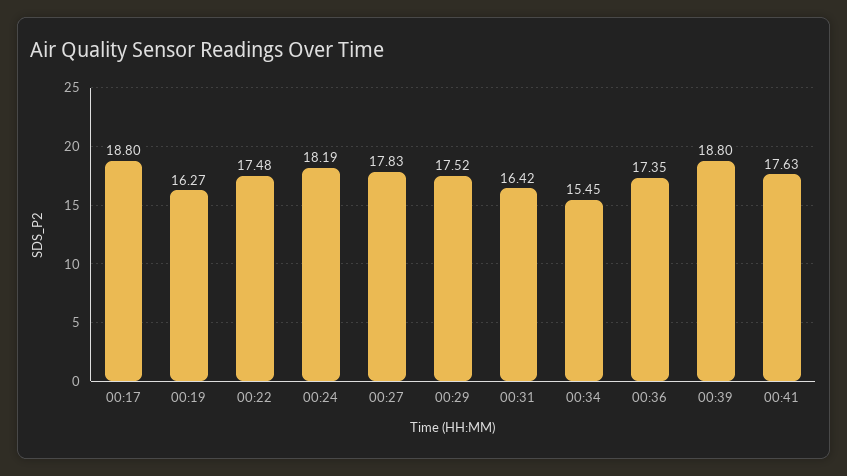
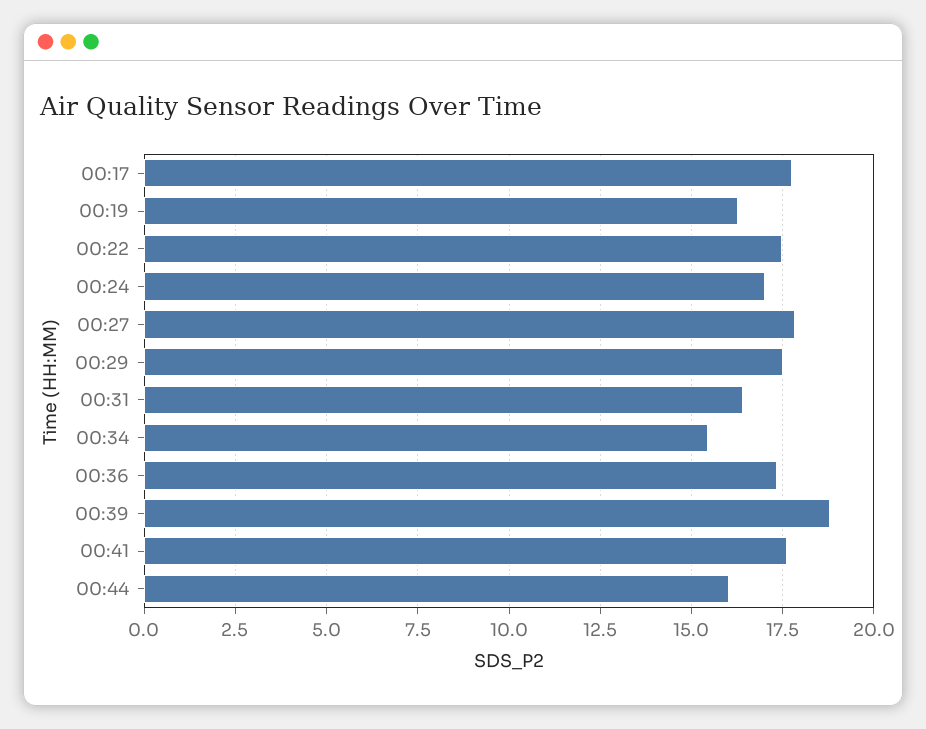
00:17: 18.8 -> 17.75
00:24: 18.19 -> 17
00:44: none -> 16

